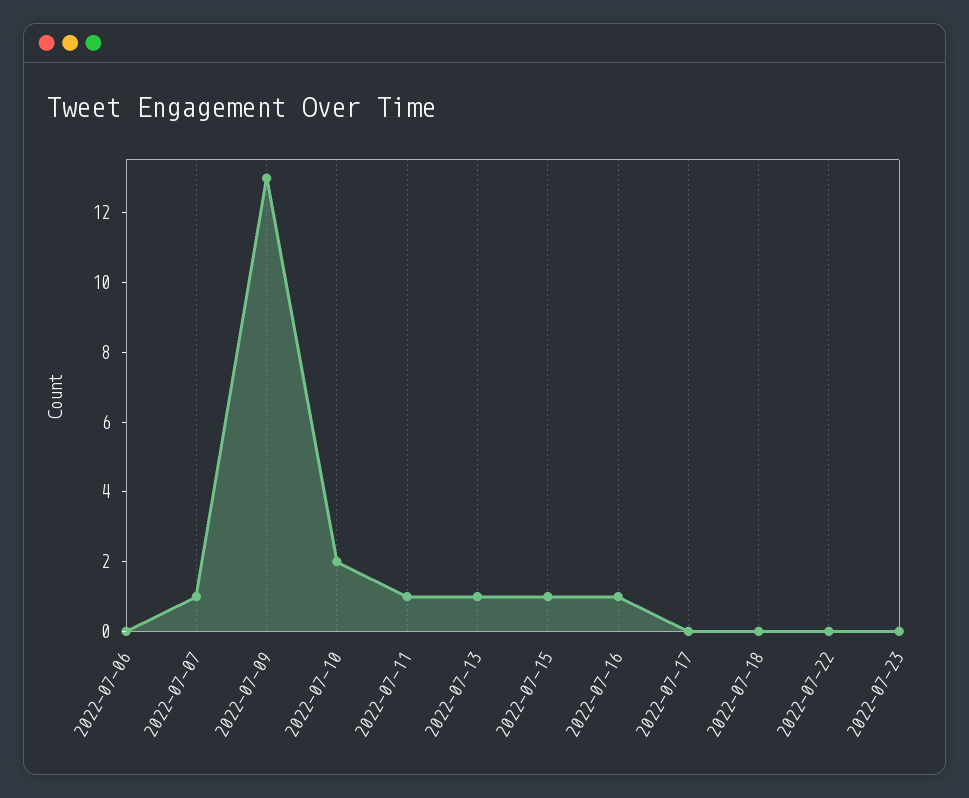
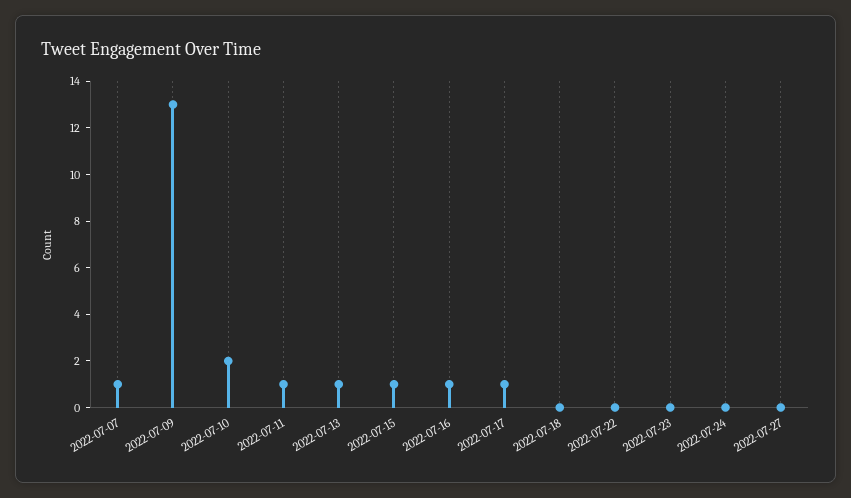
2022-07-06: 0 -> none
2022-07-17: 0 -> 1
2022-07-24: none -> 0
2022-07-27: none -> 0

